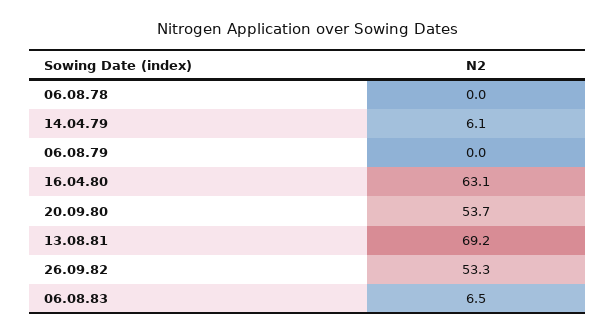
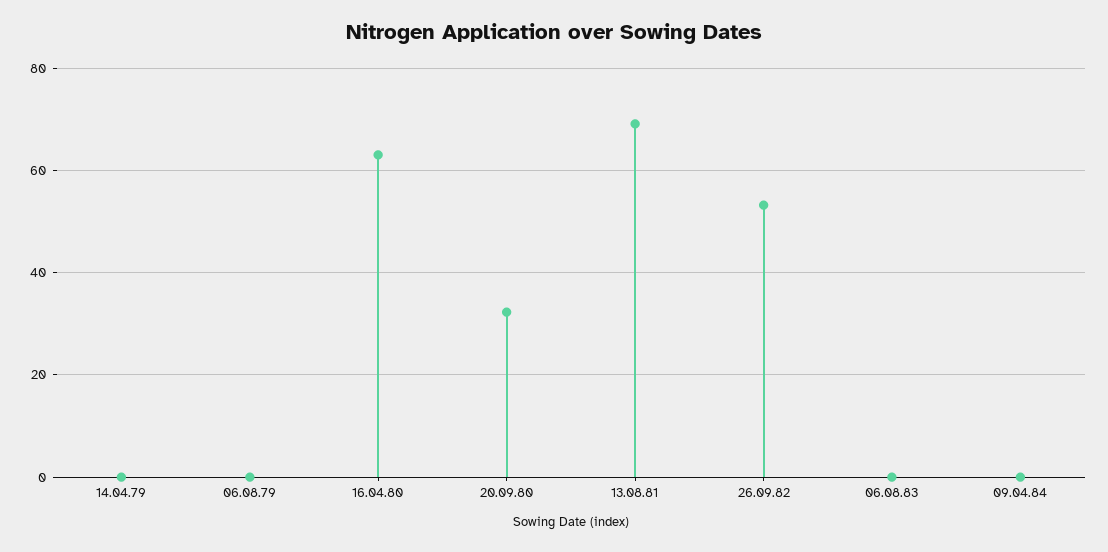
06.08.78: 0 -> none
14.04.79: 6.1 -> 0
20.09.80: 53.7 -> 32
06.08.83: 6.5 -> 0
09.04.84: none -> 0

